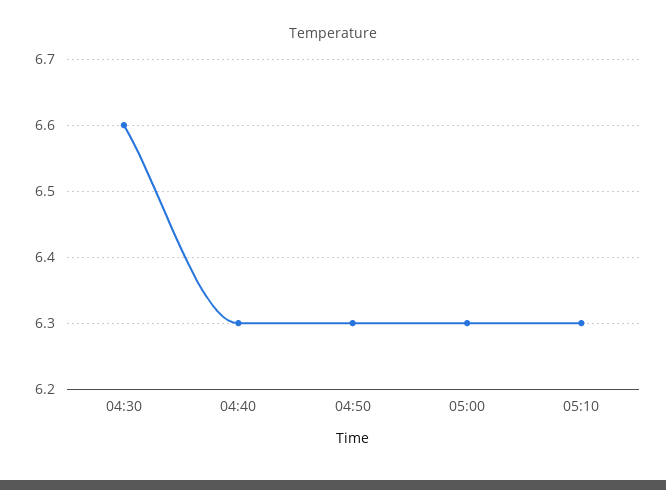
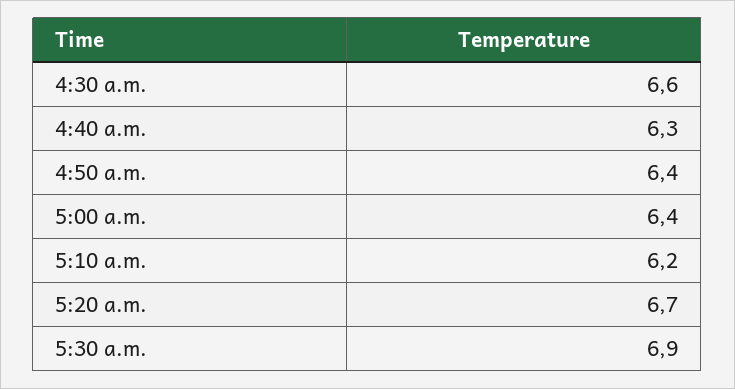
04:50: 6.3 -> 6.4
05:00: 6.3 -> 6.4
05:10: 6.3 -> 6.2
5:20 a.m.: none -> 6.7
5:30 a.m.: none -> 6.9

